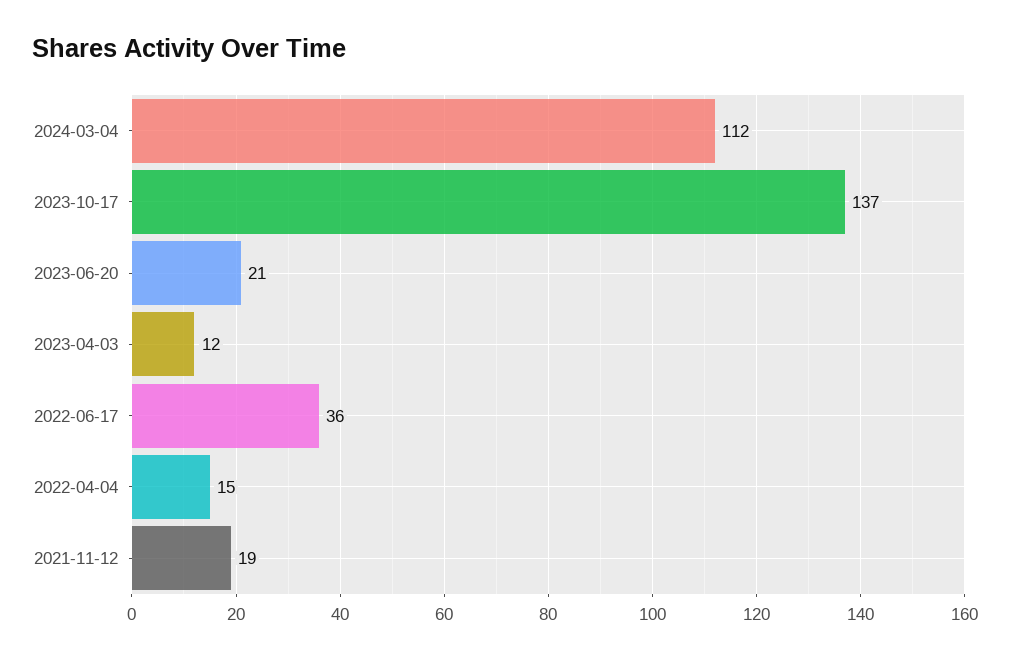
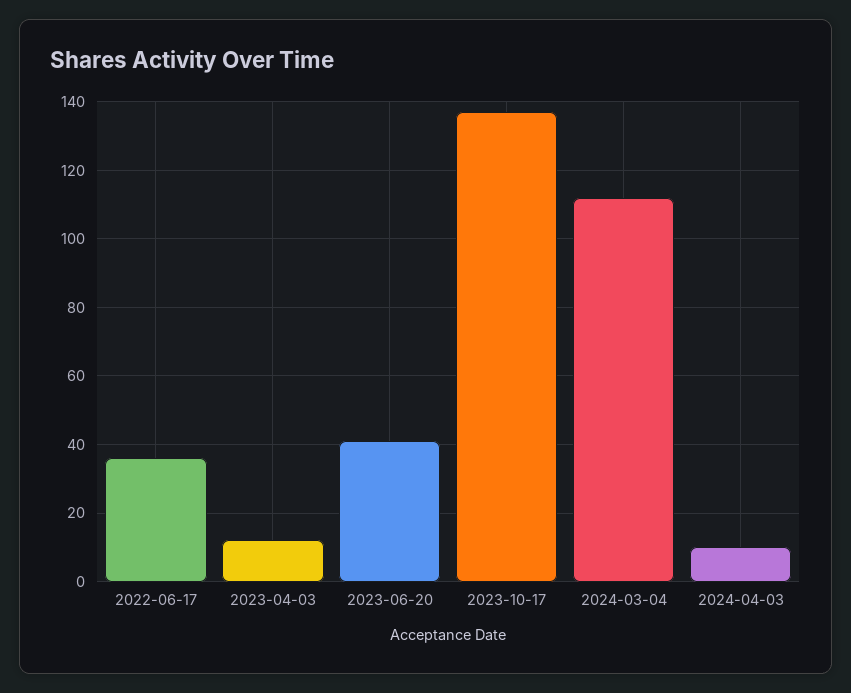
2023-06-20: 21 -> 40
2022-04-04: 15 -> none
2021-11-12: 19 -> none
2024-04-03: none -> 10

